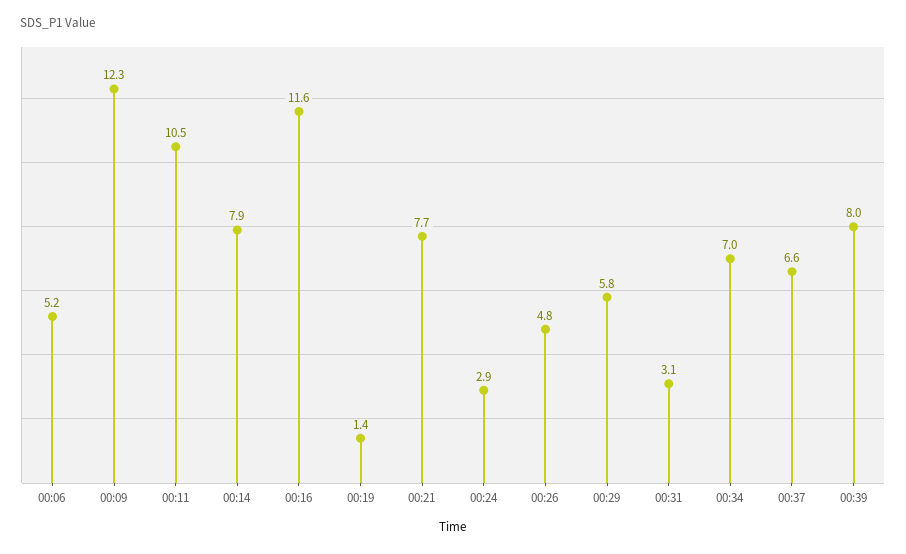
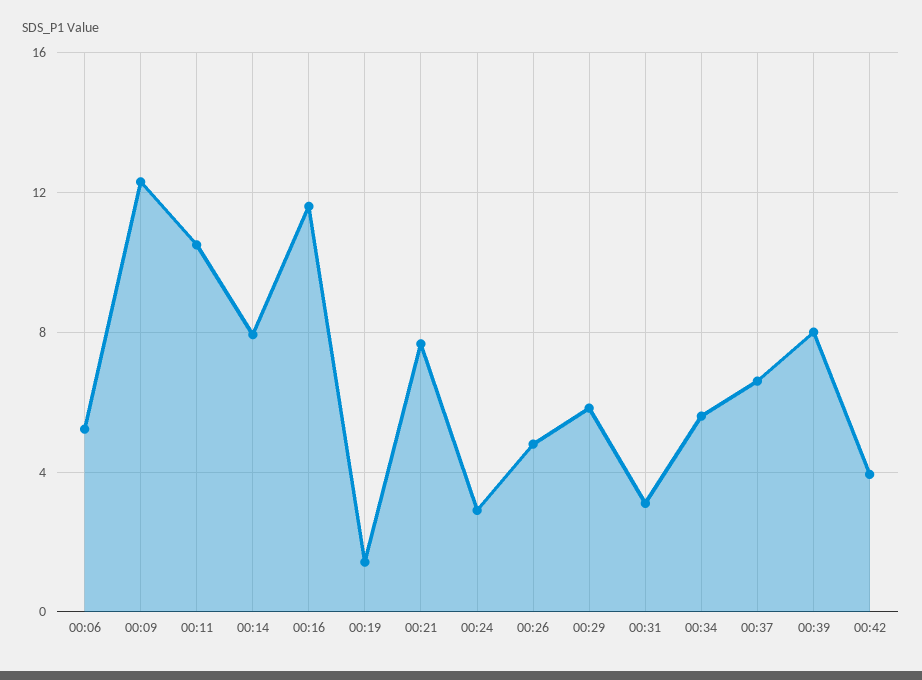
00:34: 7 -> 5.5
00:42: none -> 4

